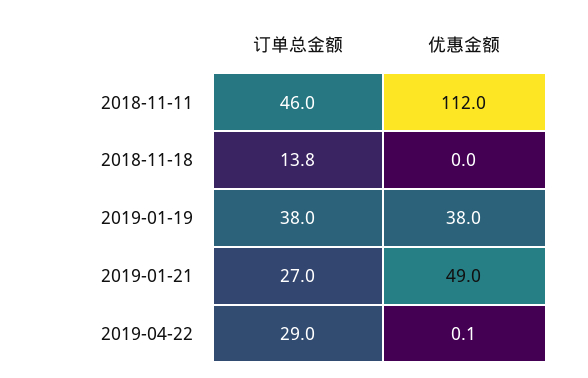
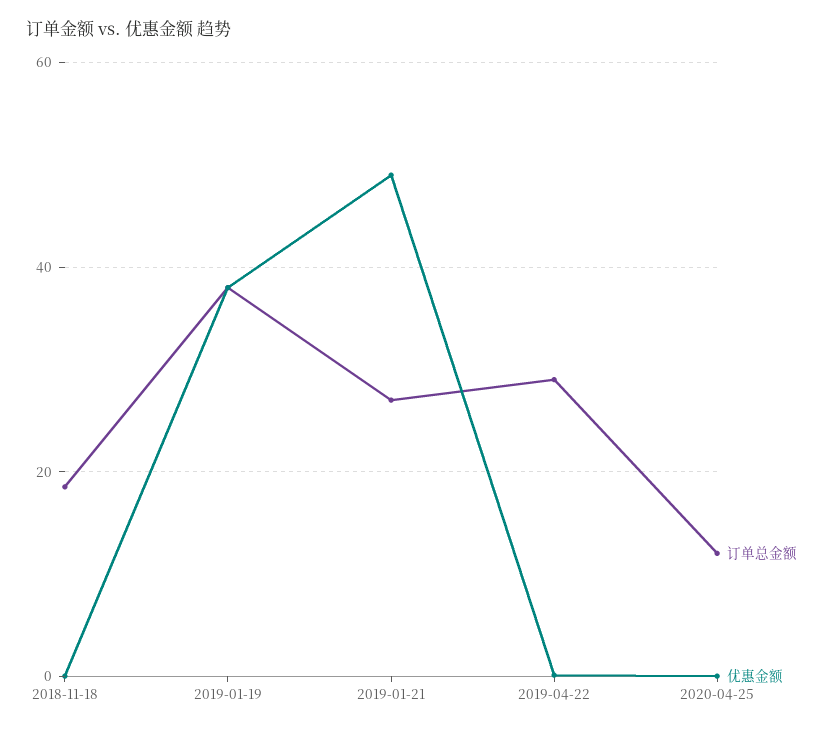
订单总金额, 2018-11-11: 46 -> none
优惠金额, 2018-11-11: 112 -> none
订单总金额, 2018-11-18: 13.8 -> 18
订单总金额, 2020-04-25: none -> 12
优惠金额, 2020-04-25: none -> 0

